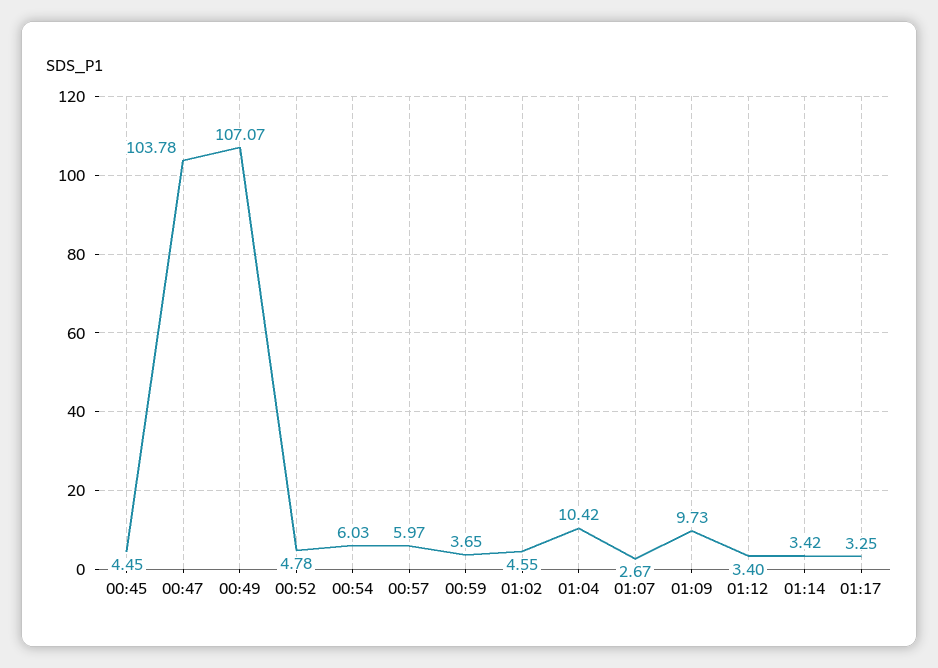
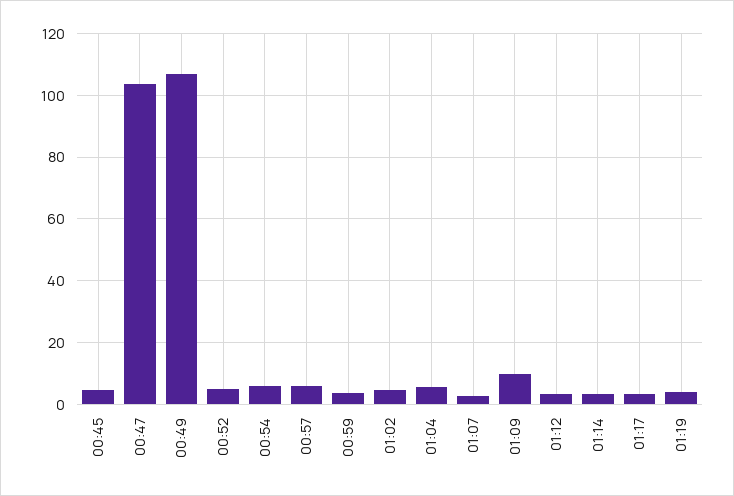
01:04: 10.42 -> 6
01:19: none -> 4

